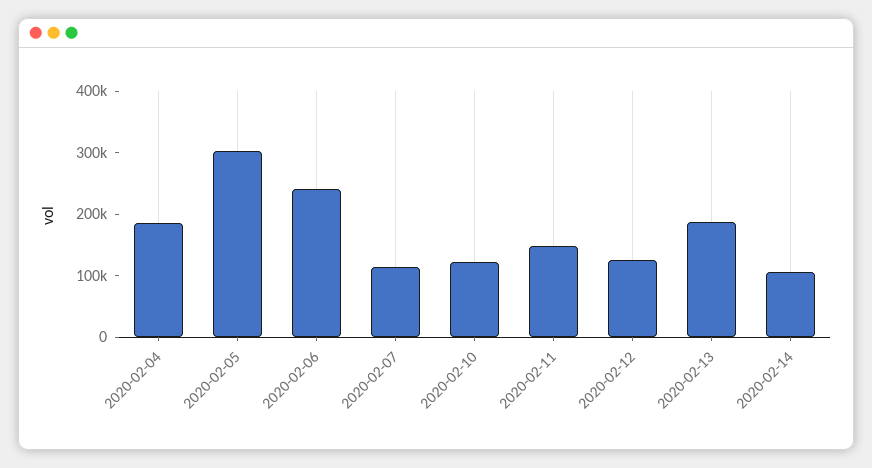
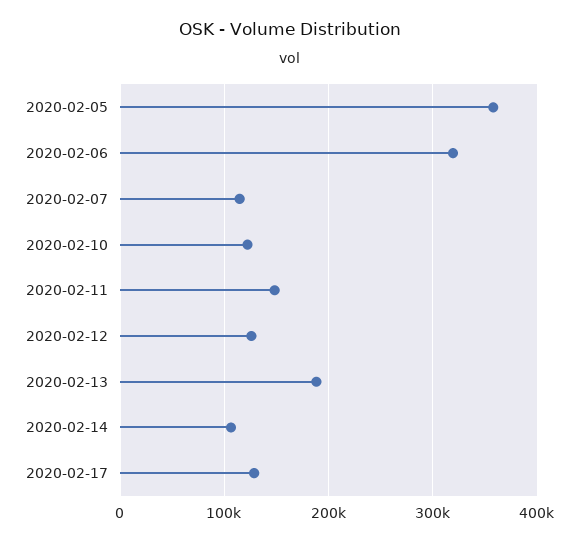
2020-02-04: 180000 -> none
2020-02-05: 300000 -> 360000
2020-02-06: 240000 -> 320000
2020-02-17: none -> 130000

